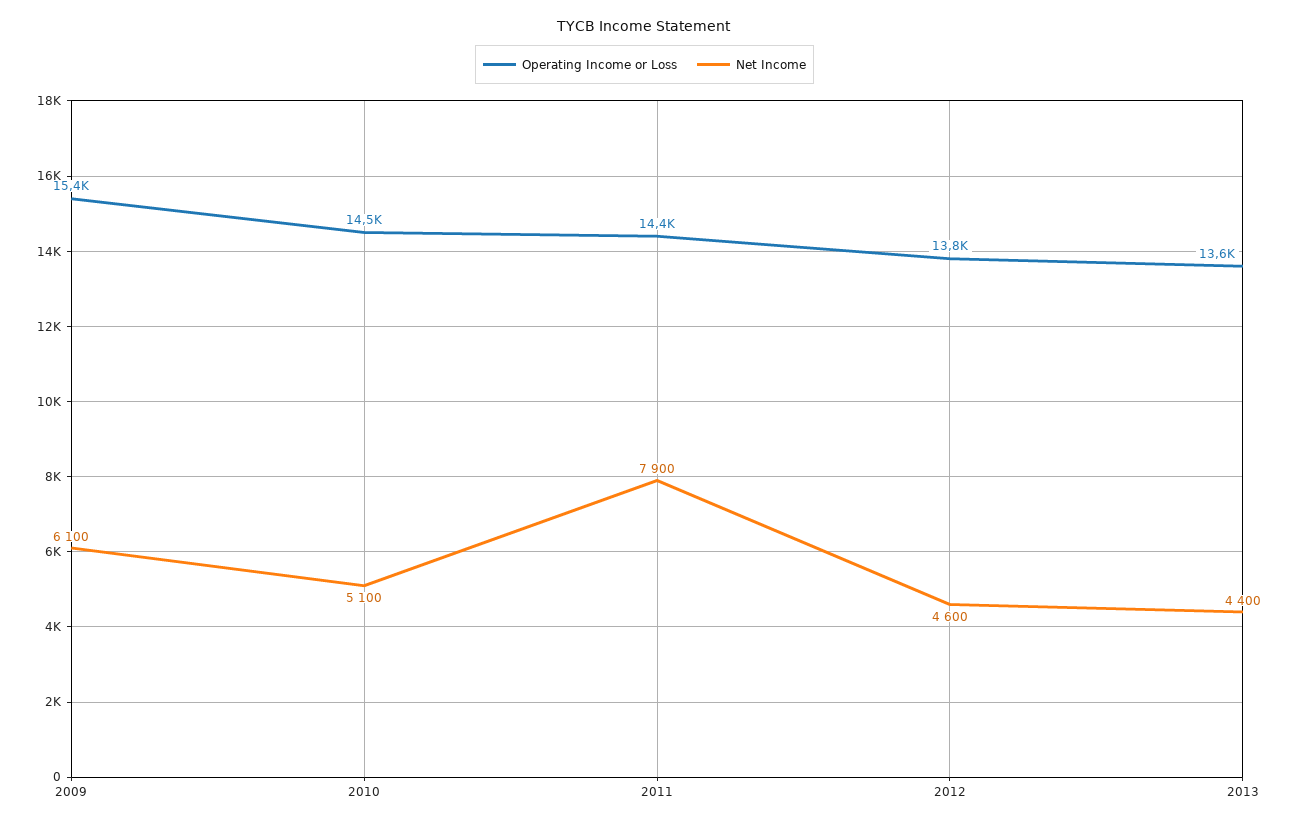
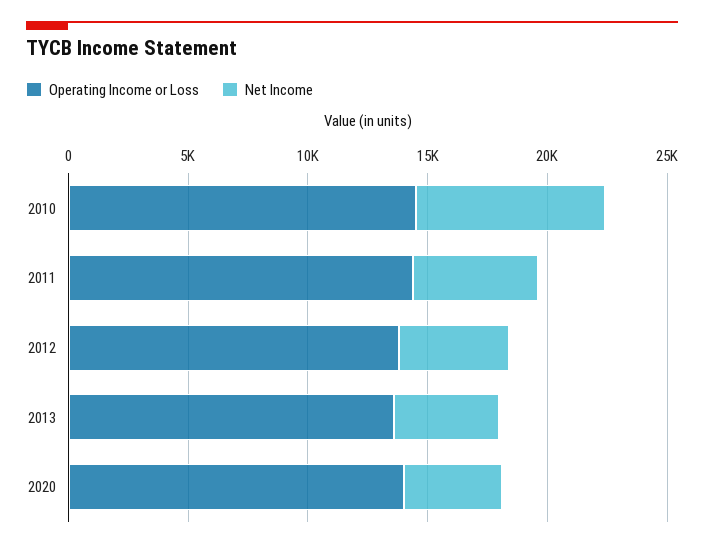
Operating Income or Loss, 2009: 15400 -> none
Net Income, 2009: 6100 -> none
Net Income, 2010: 5100 -> 8000
Net Income, 2011: 7900 -> 5000
Operating Income or Loss, 2020: none -> 14000
Net Income, 2020: none -> 4000

